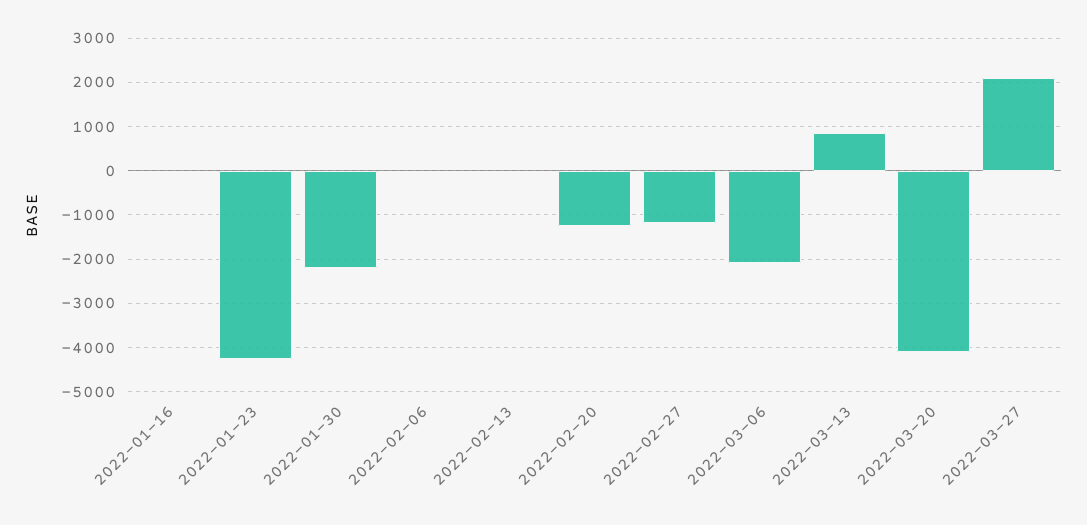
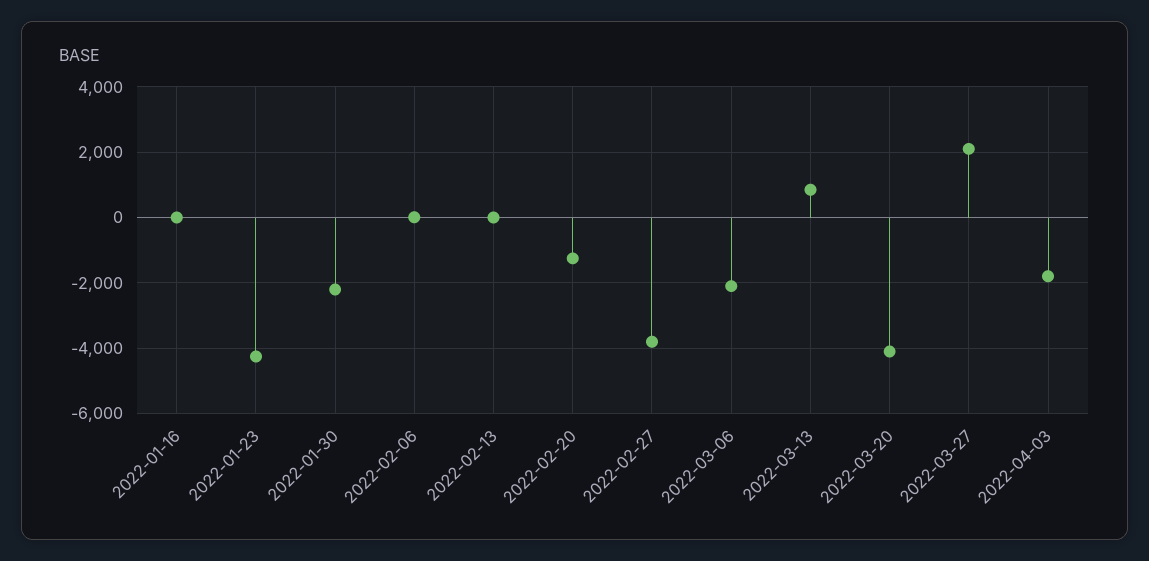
2022-02-27: -1200 -> -3800
2022-04-03: none -> -1800

